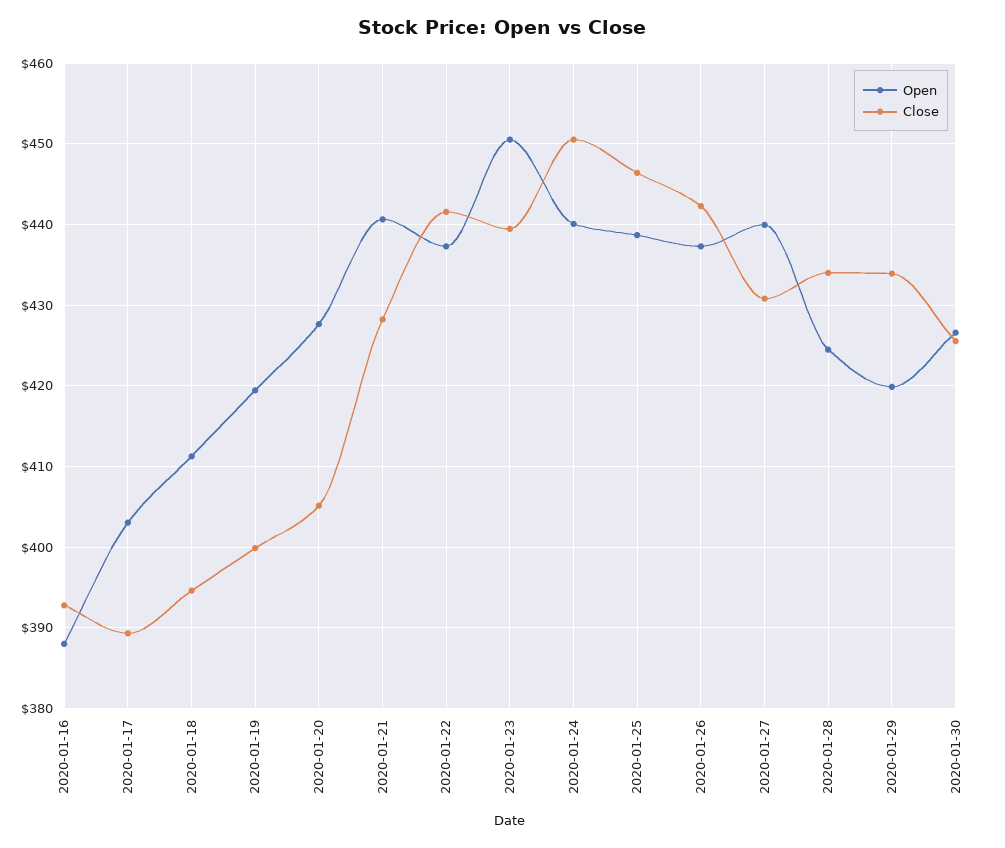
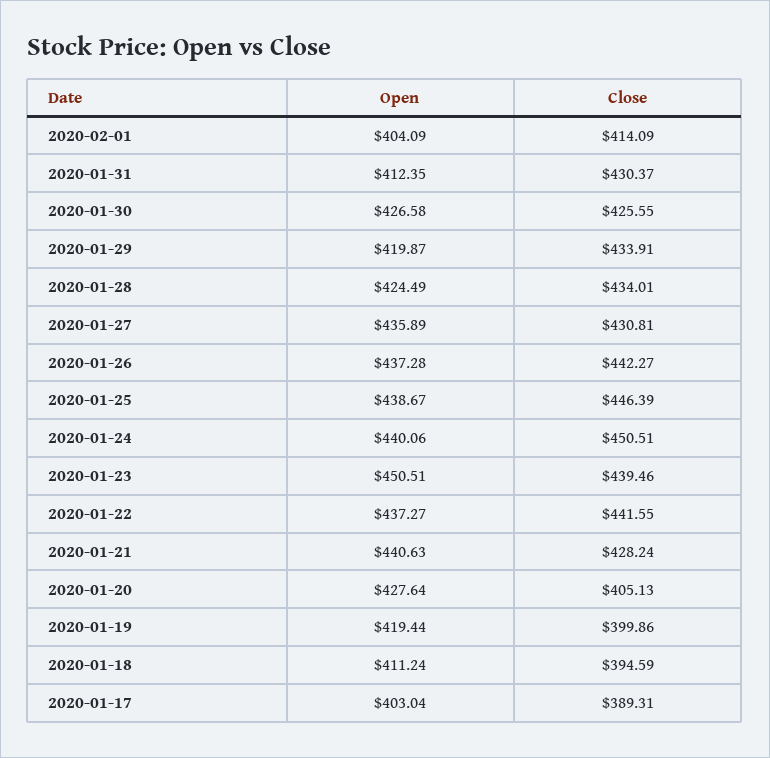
Open, 2020-01-16: 388 -> none
Close, 2020-01-16: 393 -> none
Open, 2020-01-27: 440 -> 435.89
Open, 2020-02-01: none -> 404.09
Close, 2020-02-01: none -> 414.09
Open, 2020-01-31: none -> 412.35
Close, 2020-01-31: none -> 430.37

